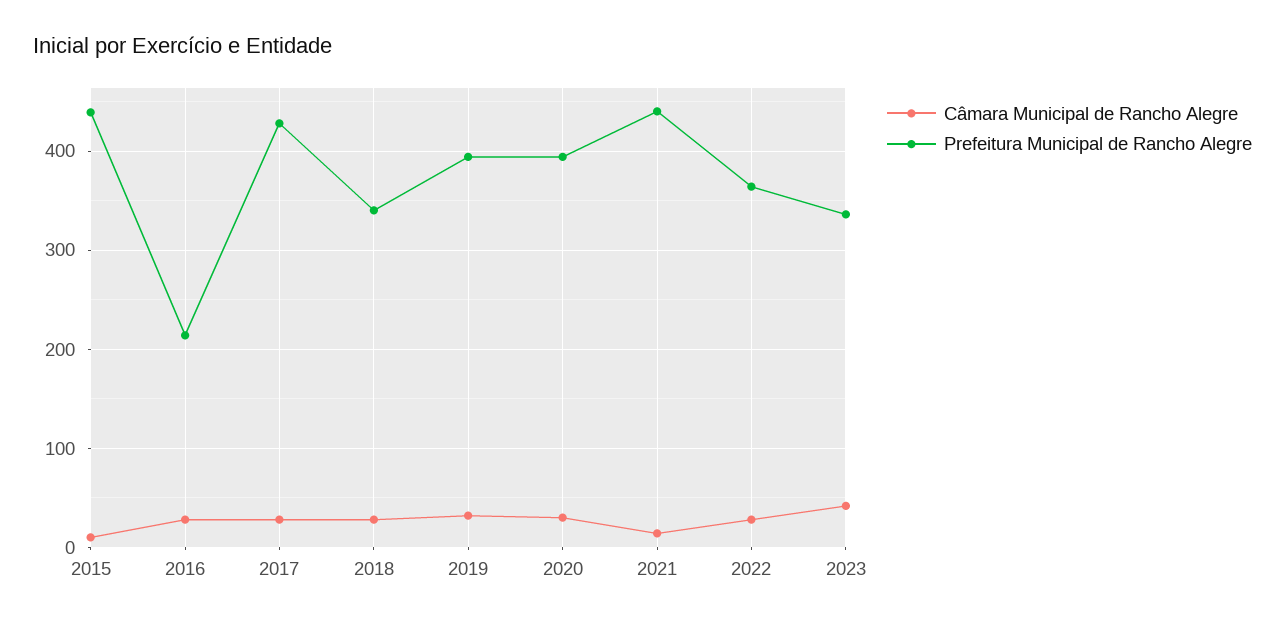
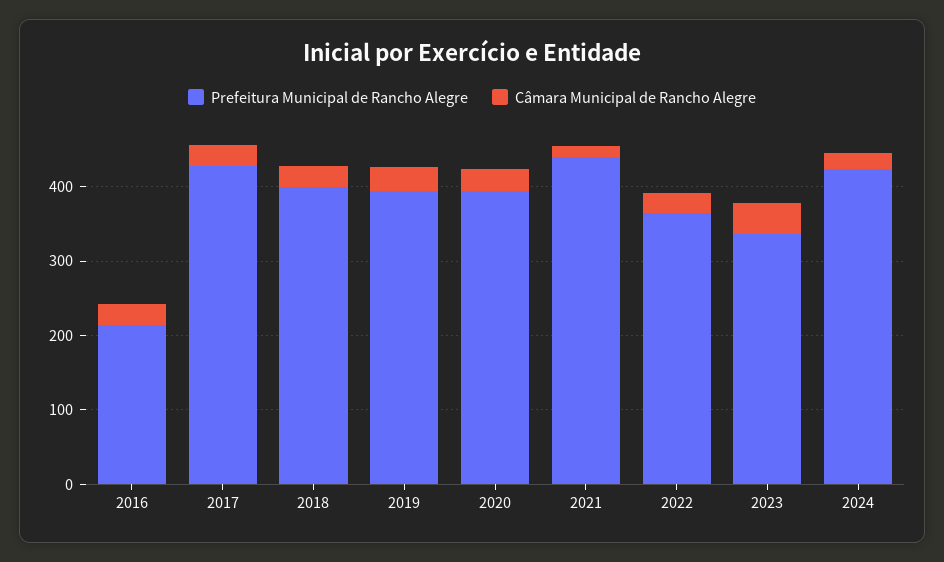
Câmara Municipal de Rancho Alegre, 2015: 10 -> none
Prefeitura Municipal de Rancho Alegre, 2015: 440 -> none
Prefeitura Municipal de Rancho Alegre, 2018: 340 -> 400
Prefeitura Municipal de Rancho Alegre, 2024: none -> 420
Câmara Municipal de Rancho Alegre, 2024: none -> 20

